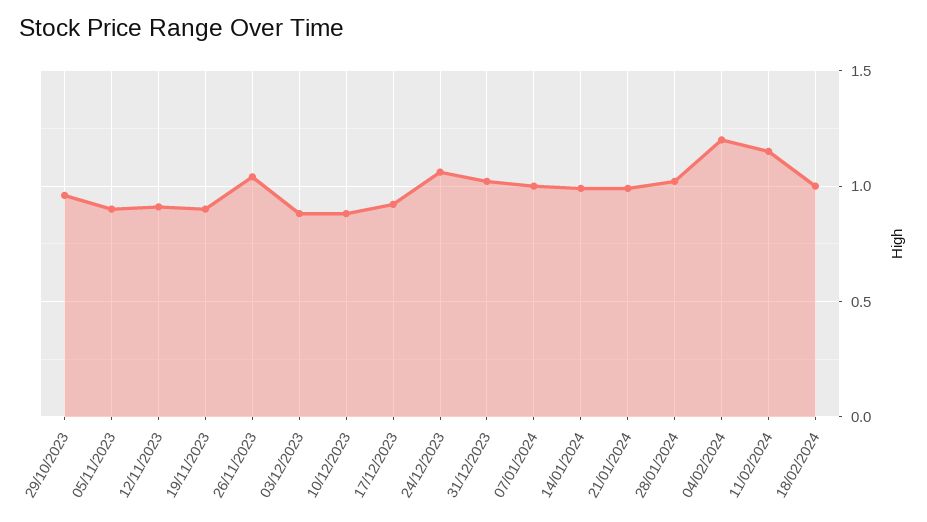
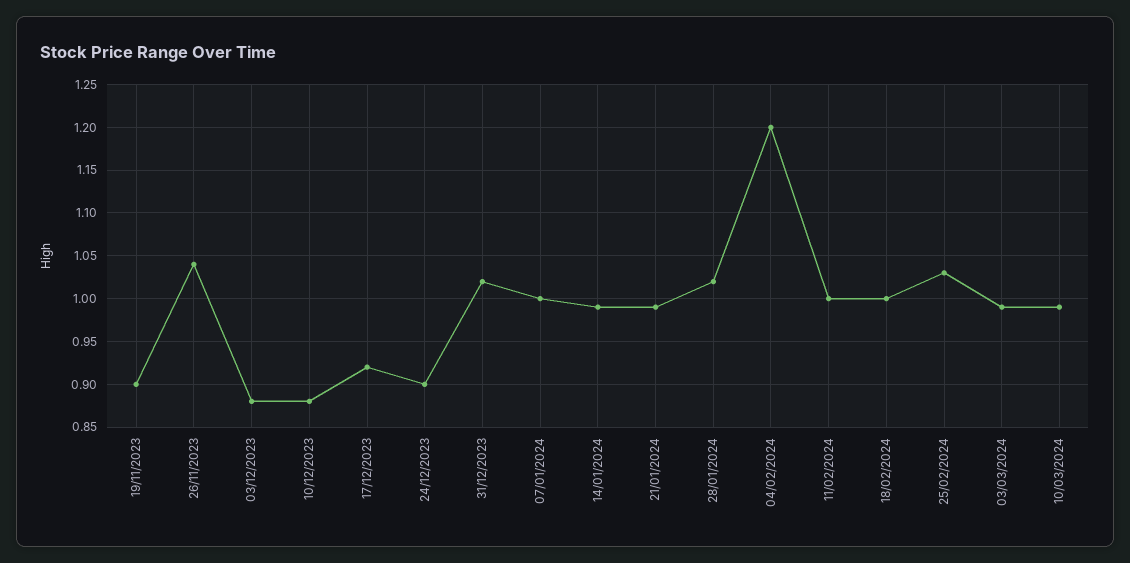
29/10/2023: 0.95 -> none
05/11/2023: 0.9 -> none
12/11/2023: 0.9 -> none
24/12/2023: 1.05 -> 0.9
11/02/2024: 1.15 -> 1
25/02/2024: none -> 1.03
03/03/2024: none -> 0.99
10/03/2024: none -> 0.99

